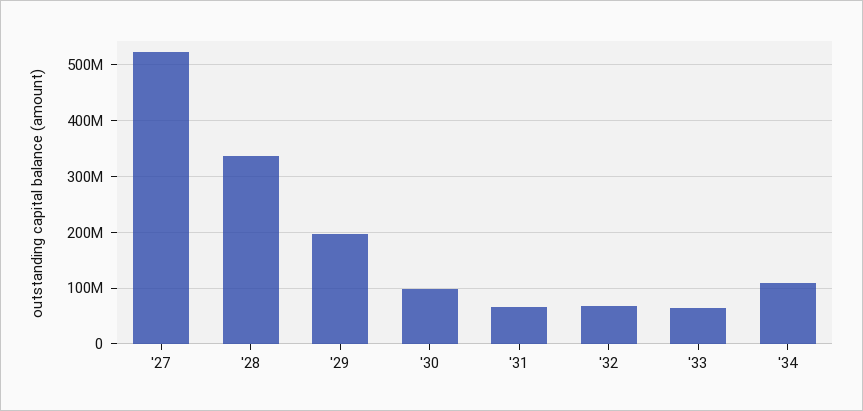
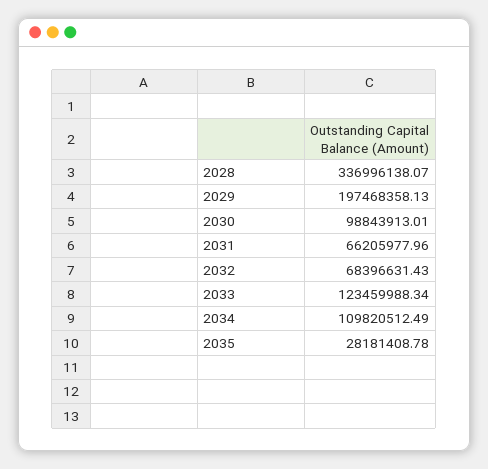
'27: 520000000 -> none
'33: 60000000 -> 123459988.34
2035: none -> 28181408.78

